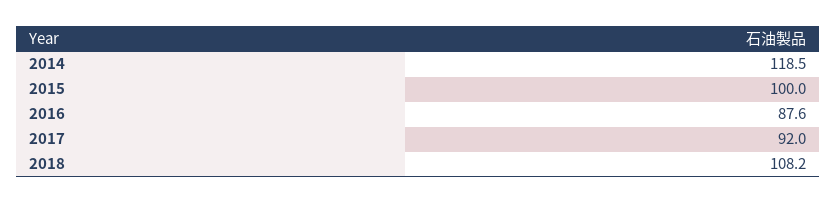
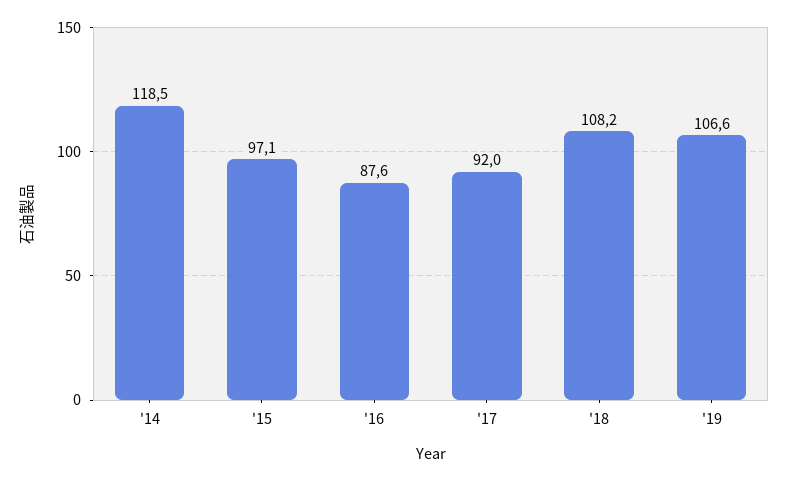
2015: 100 -> 97.1
'19: none -> 106.6

